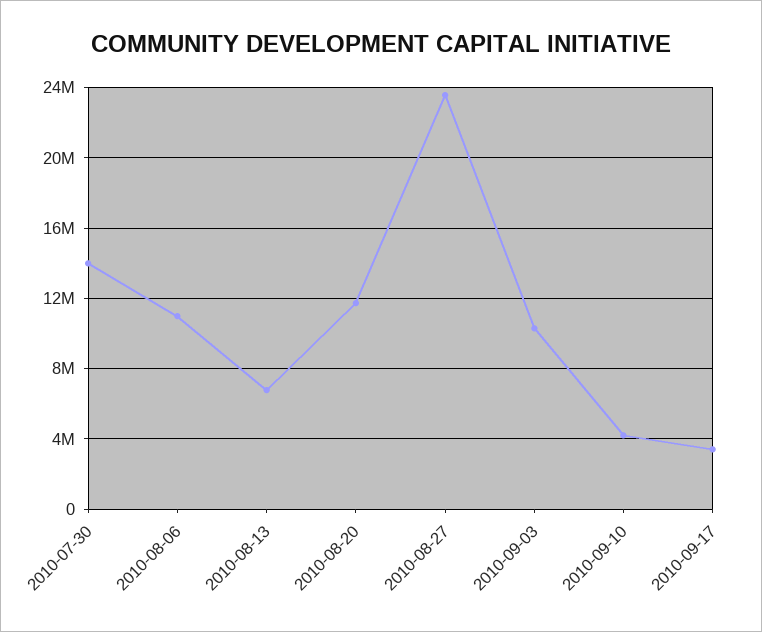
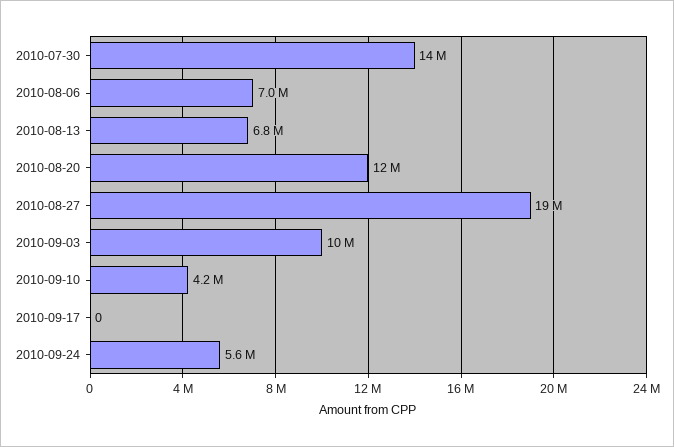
2010-08-06: 11000000 -> 7000000
2010-08-27: 23500000 -> 19000000
2010-09-17: 3500000 -> 0
2010-09-24: none -> 5600000

